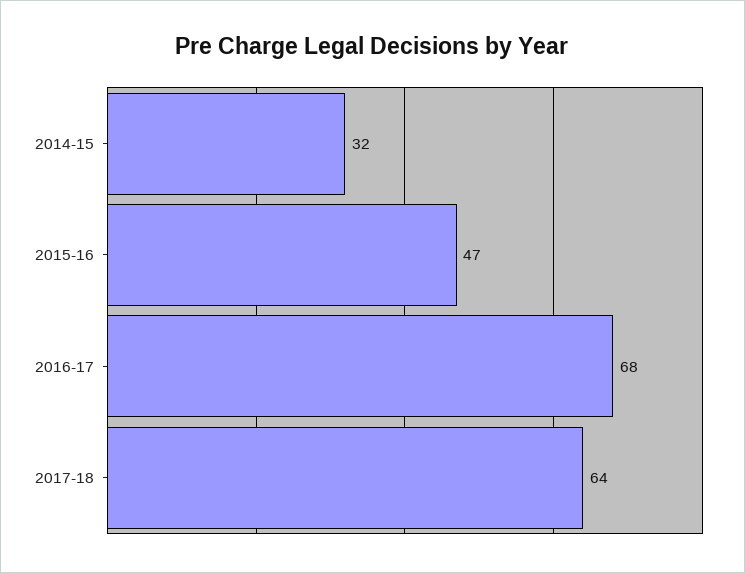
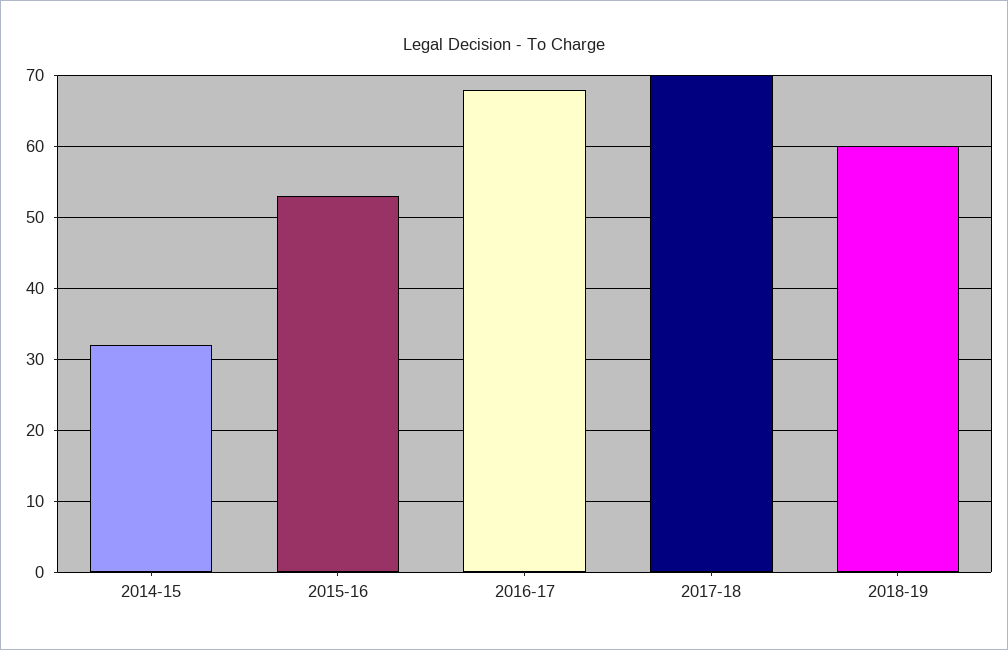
2015-16: 47 -> 53
2017-18: 64 -> 70
2018-19: none -> 60

